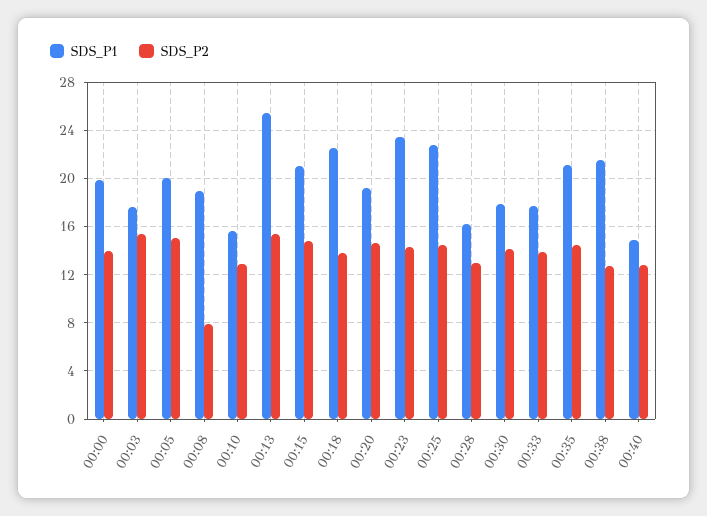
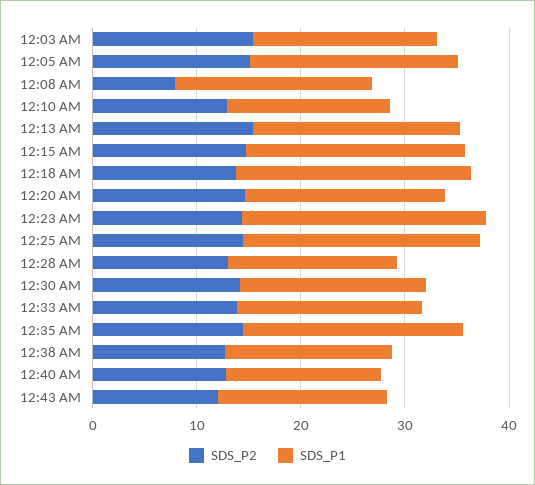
SDS_P1, 00:00: 20 -> none
SDS_P2, 00:00: 14 -> none
SDS_P1, 00:13: 25.5 -> 20
SDS_P1, 00:38: 21.5 -> 16
SDS_P2, 12:43 AM: none -> 12
SDS_P1, 12:43 AM: none -> 16

